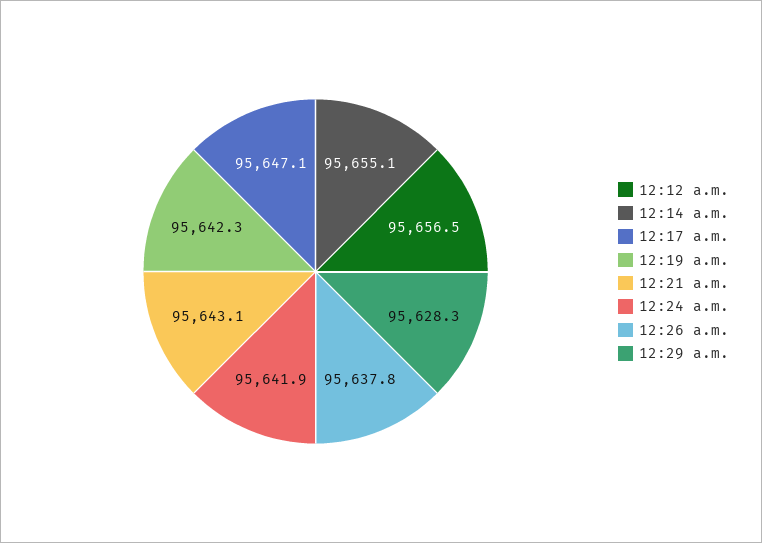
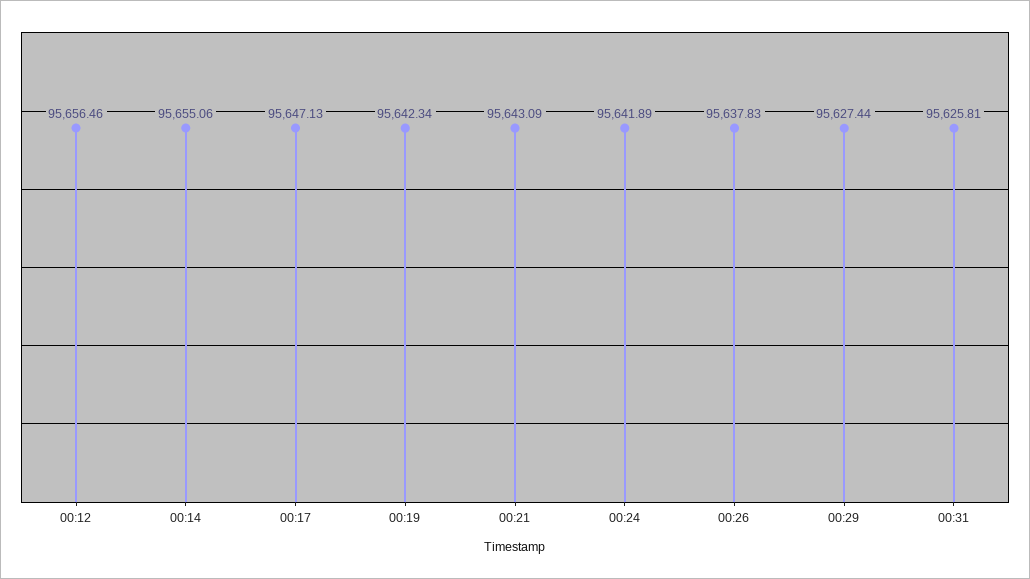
12:29 a.m.: 95628.3 -> 95627.44
00:31: none -> 95625.81

